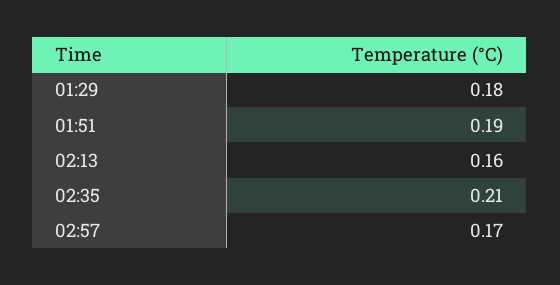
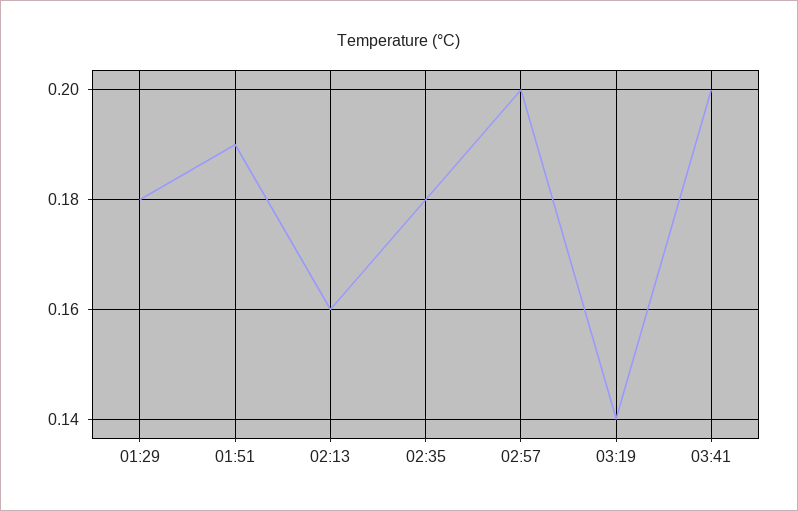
02:35: 0.21 -> 0.18
02:57: 0.17 -> 0.2
03:19: none -> 0.14
03:41: none -> 0.2

